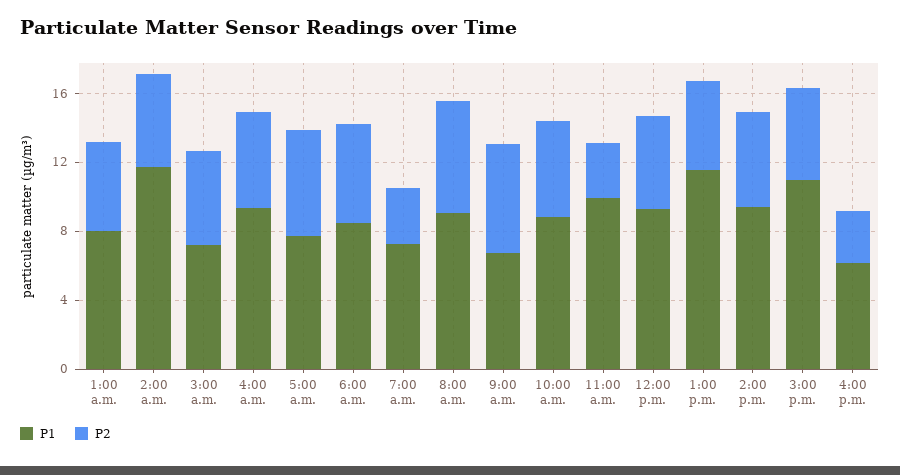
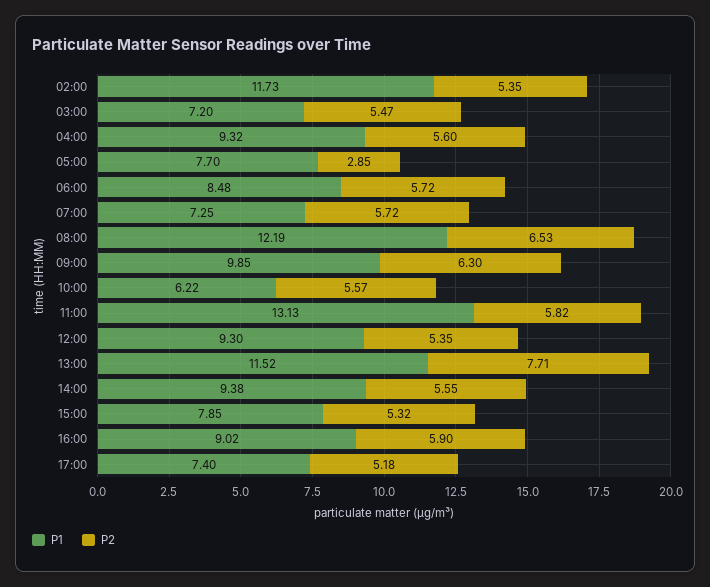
P1, 1:00 a.m.: 8 -> none
P2, 1:00 a.m.: 5 -> none
P2, 5:00 a.m.: 6 -> 2.85
P2, 7:00 a.m.: 3 -> 5.72
P1, 8:00 a.m.: 9 -> 12.19
P1, 9:00 a.m.: 7 -> 9.85
P1, 10:00 a.m.: 9 -> 6.22
P1, 11:00 a.m.: 10 -> 13.13
P2, 11:00 a.m.: 3 -> 5.82
P2, 1:00 p.m.: 5 -> 7.71
P1, 3:00 p.m.: 11 -> 7.85
P1, 4:00 p.m.: 6 -> 9.02
P2, 4:00 p.m.: 3 -> 5.9
P1, 17:00: none -> 7.4
P2, 17:00: none -> 5.18

